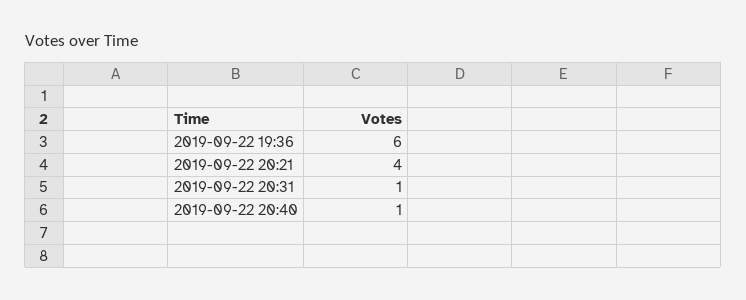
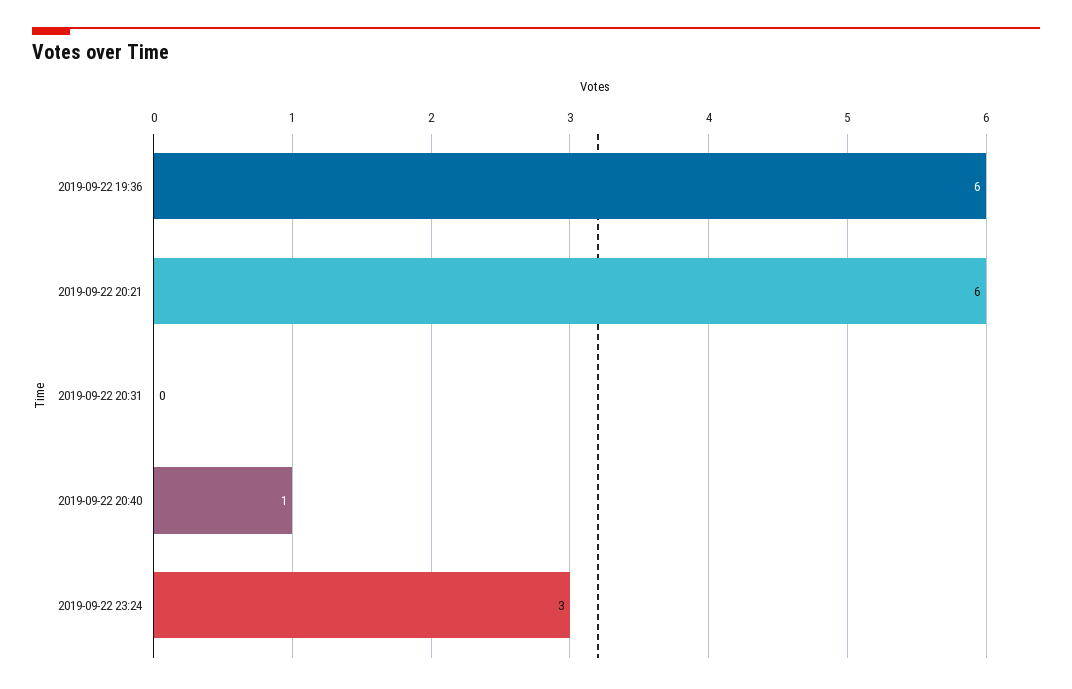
2019-09-22 20:21: 4 -> 6
2019-09-22 20:31: 1 -> 0
2019-09-22 23:24: none -> 3

